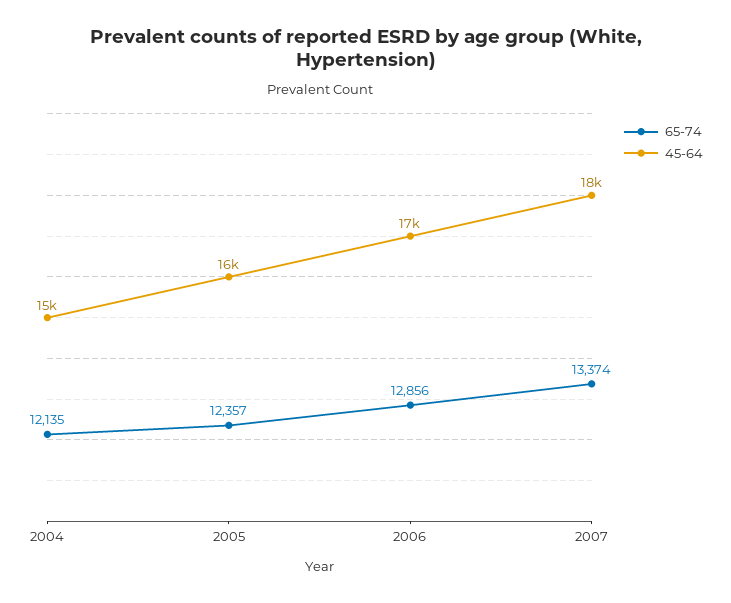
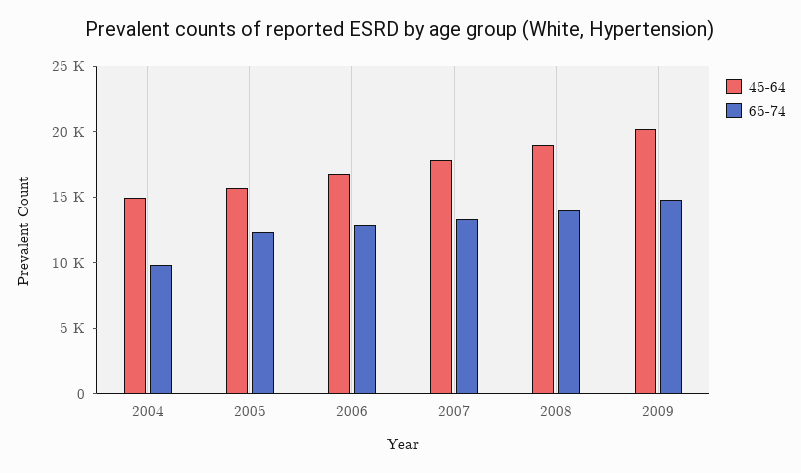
65-74, 2004: 12135 -> 10000
45-64, 2008: none -> 19000
65-74, 2008: none -> 14000
45-64, 2009: none -> 20000
65-74, 2009: none -> 15000

